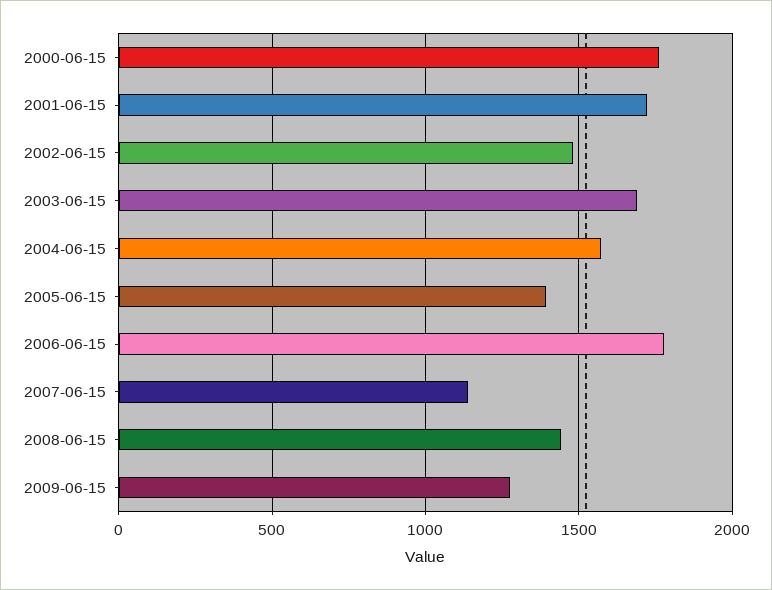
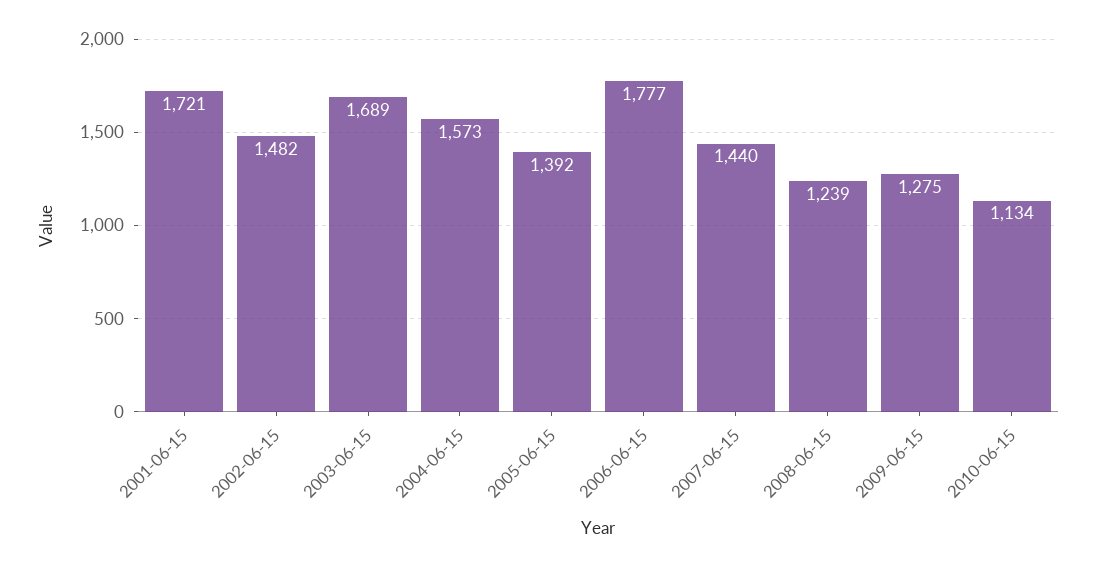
2000-06-15: 1750 -> none
2007-06-15: 1150 -> 1440
2008-06-15: 1450 -> 1239
2010-06-15: none -> 1134

